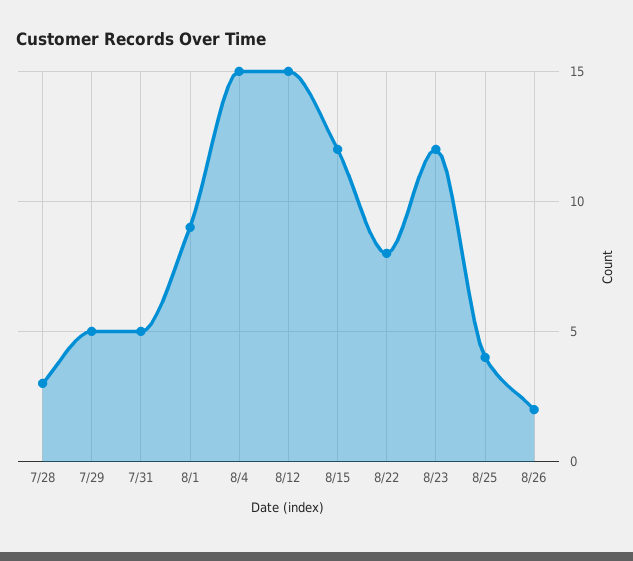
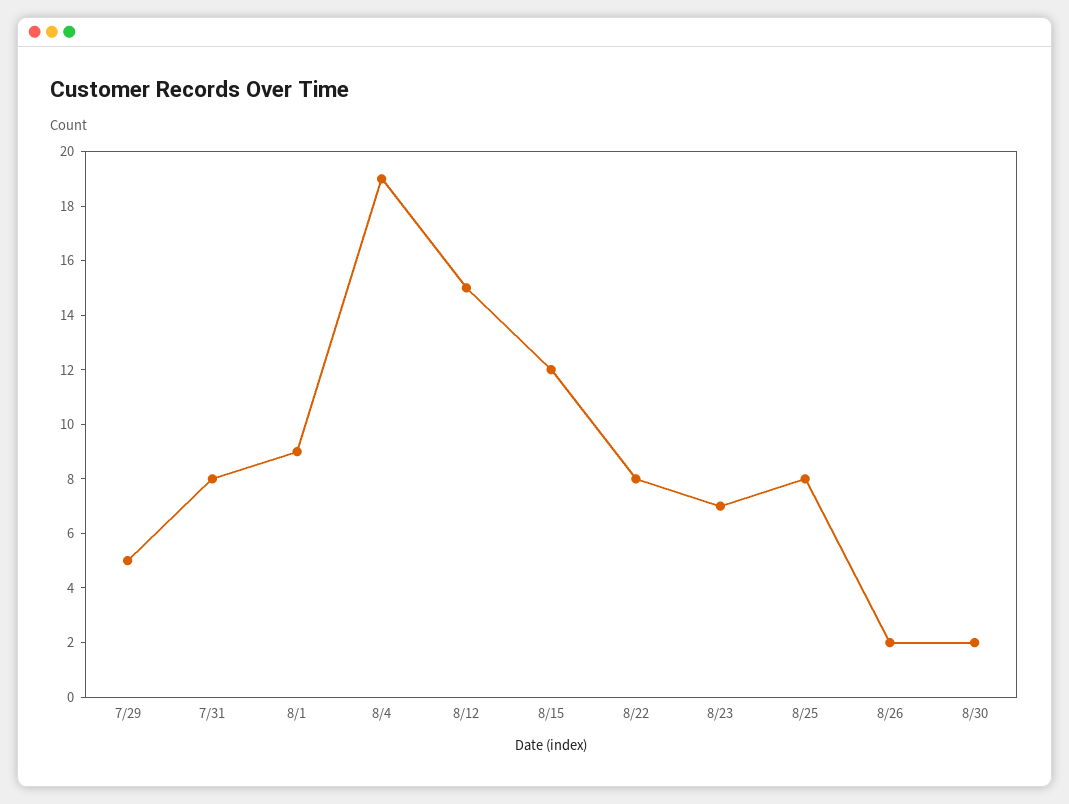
7/28: 3 -> none
7/31: 5 -> 8
8/4: 15 -> 19
8/23: 12 -> 7
8/25: 4 -> 8
8/30: none -> 2

